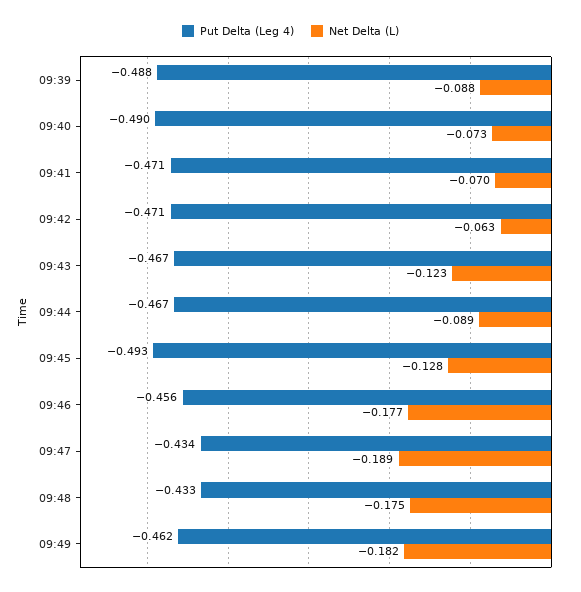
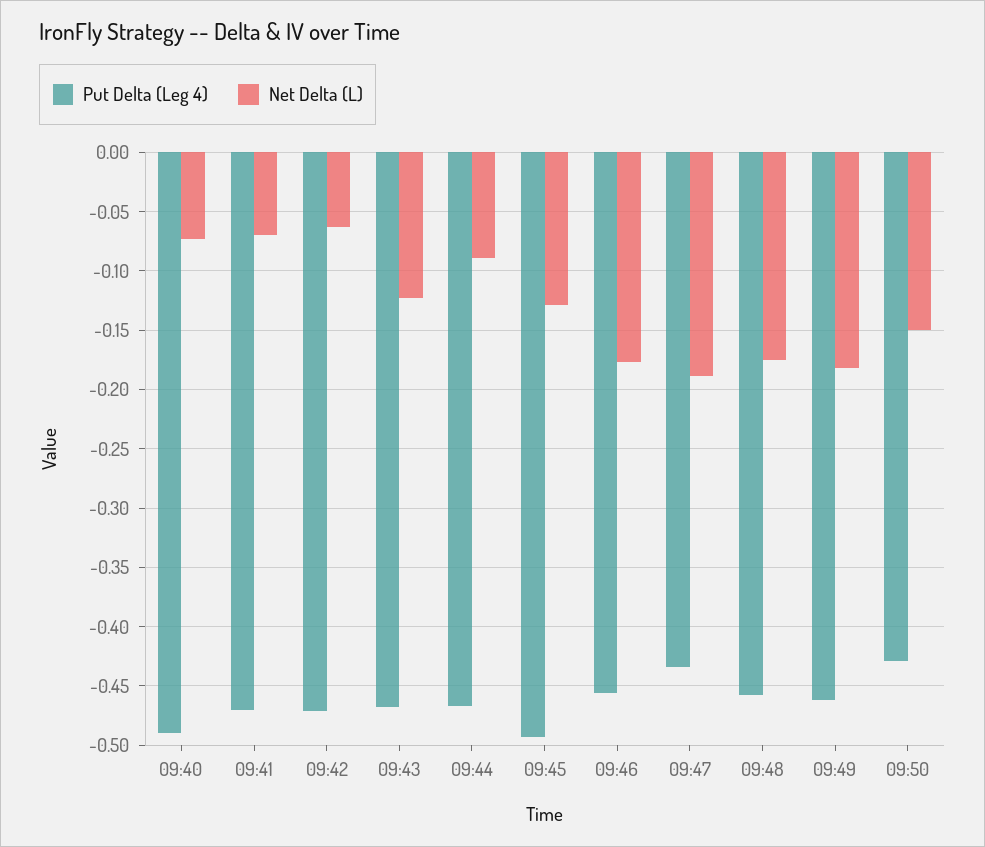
Put Delta (Leg 4), 09:39: -0.488 -> none
Net Delta (L), 09:39: -0.088 -> none
Put Delta (Leg 4), 09:48: -0.433 -> -0.46
Put Delta (Leg 4), 09:50: none -> -0.43
Net Delta (L), 09:50: none -> -0.15

